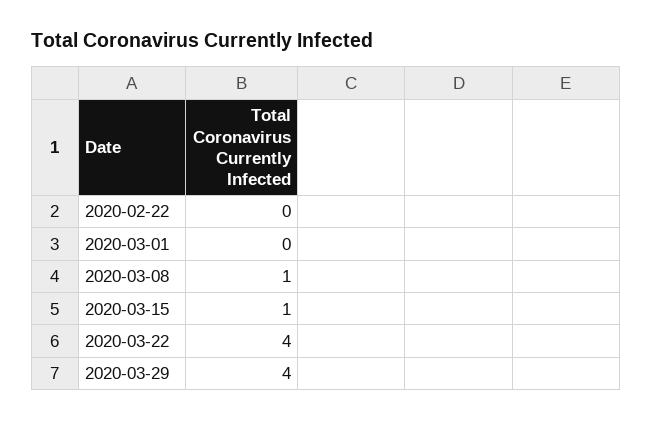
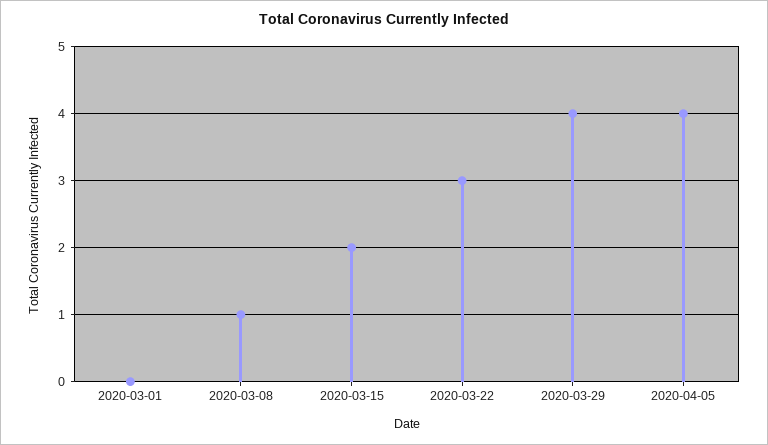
2020-02-22: 0 -> none
2020-03-15: 1 -> 2
2020-03-22: 4 -> 3
2020-04-05: none -> 4

